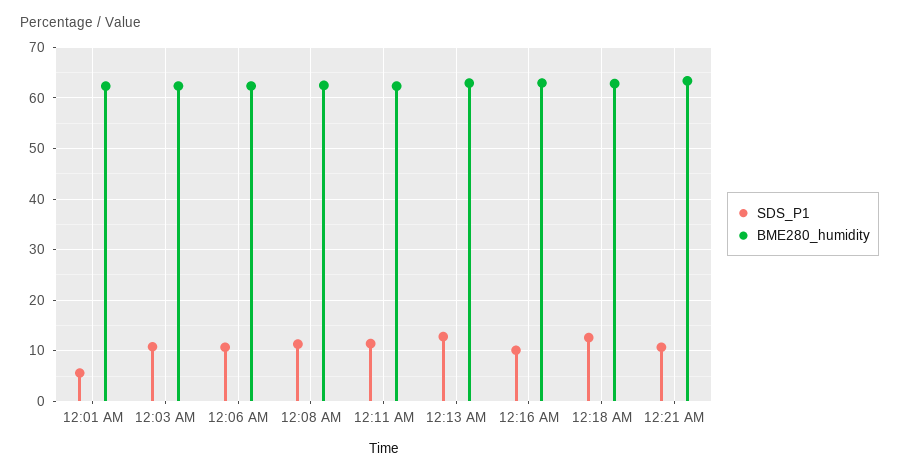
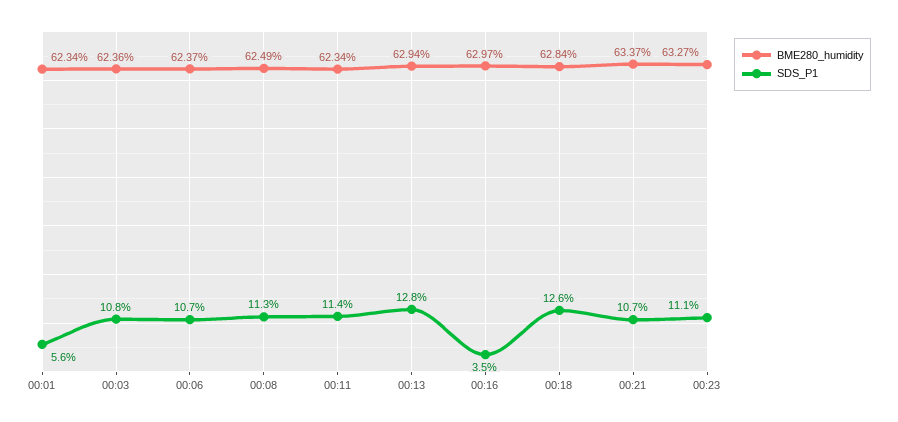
SDS_P1, 12:16 AM: 10 -> 3.5
BME280_humidity, 00:23: none -> 63.27
SDS_P1, 00:23: none -> 11.1

